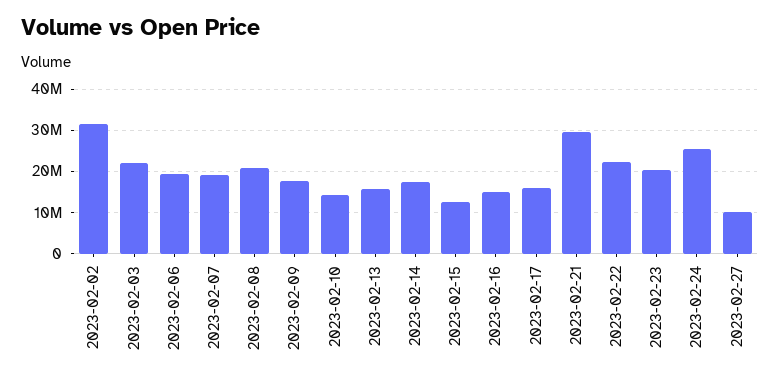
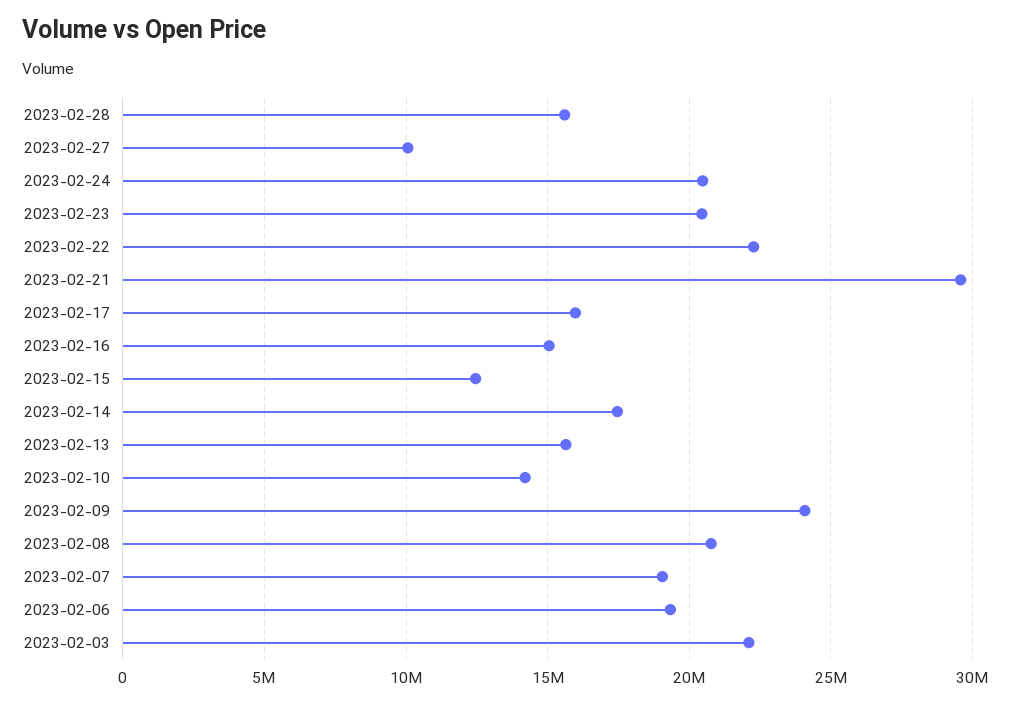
2023-02-02: 32000000 -> none
2023-02-09: 18000000 -> 24000000
2023-02-24: 26000000 -> 20500000
2023-02-28: none -> 15500000

